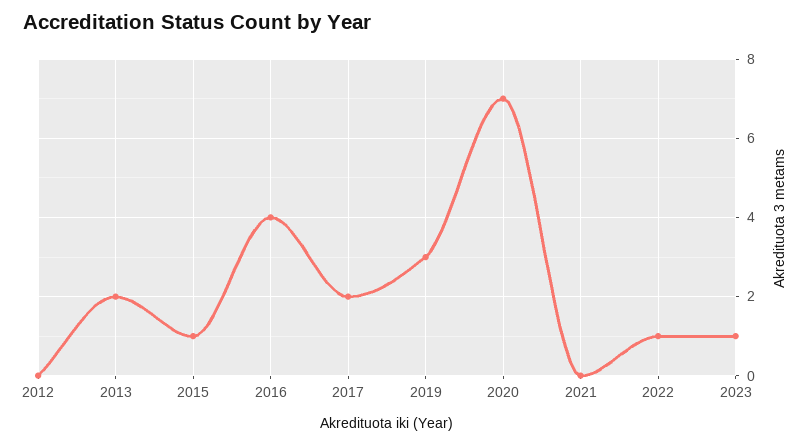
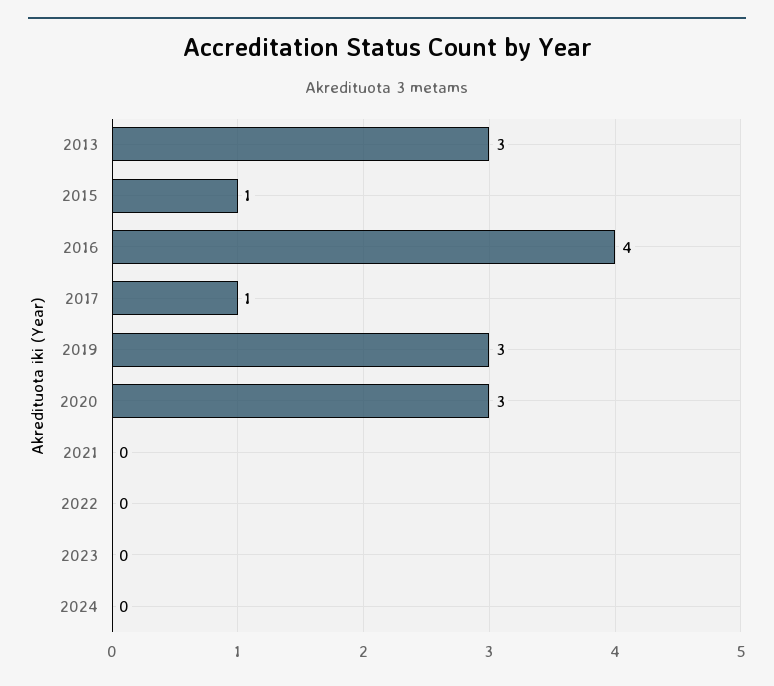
2012: 0 -> none
2013: 2 -> 3
2017: 2 -> 1
2020: 7 -> 3
2022: 1 -> 0
2023: 1 -> 0
2024: none -> 0

